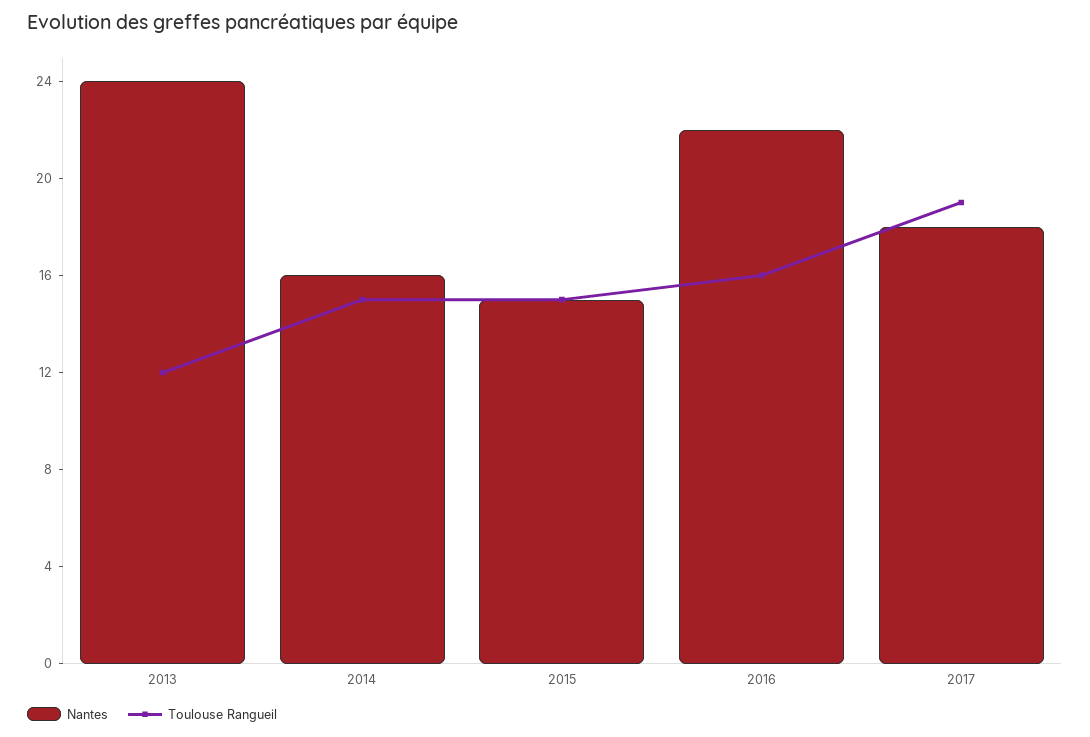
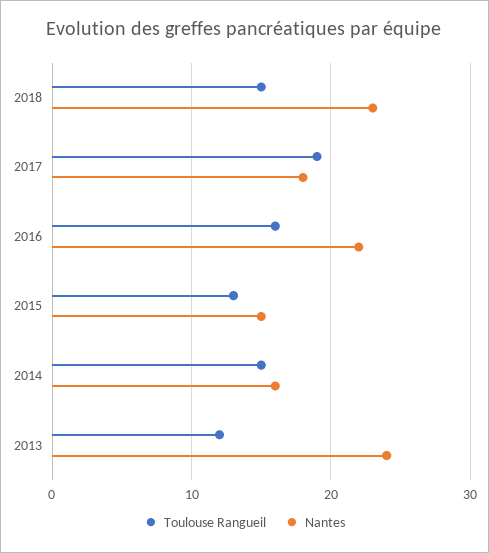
Toulouse Rangueil, 2015: 15 -> 13
Toulouse Rangueil, 2018: none -> 15
Nantes, 2018: none -> 23

